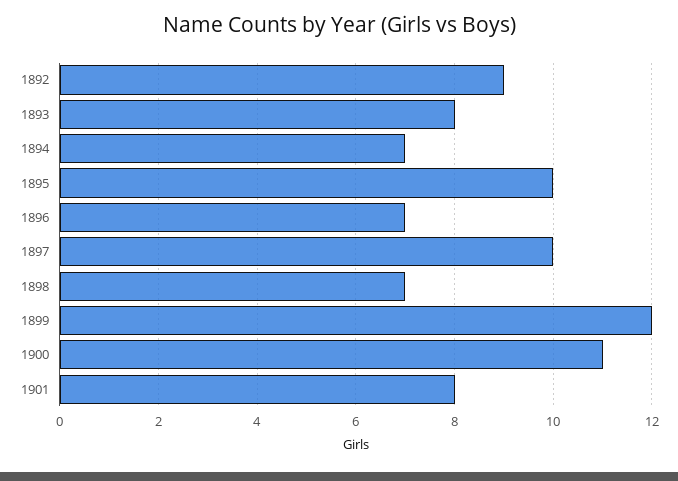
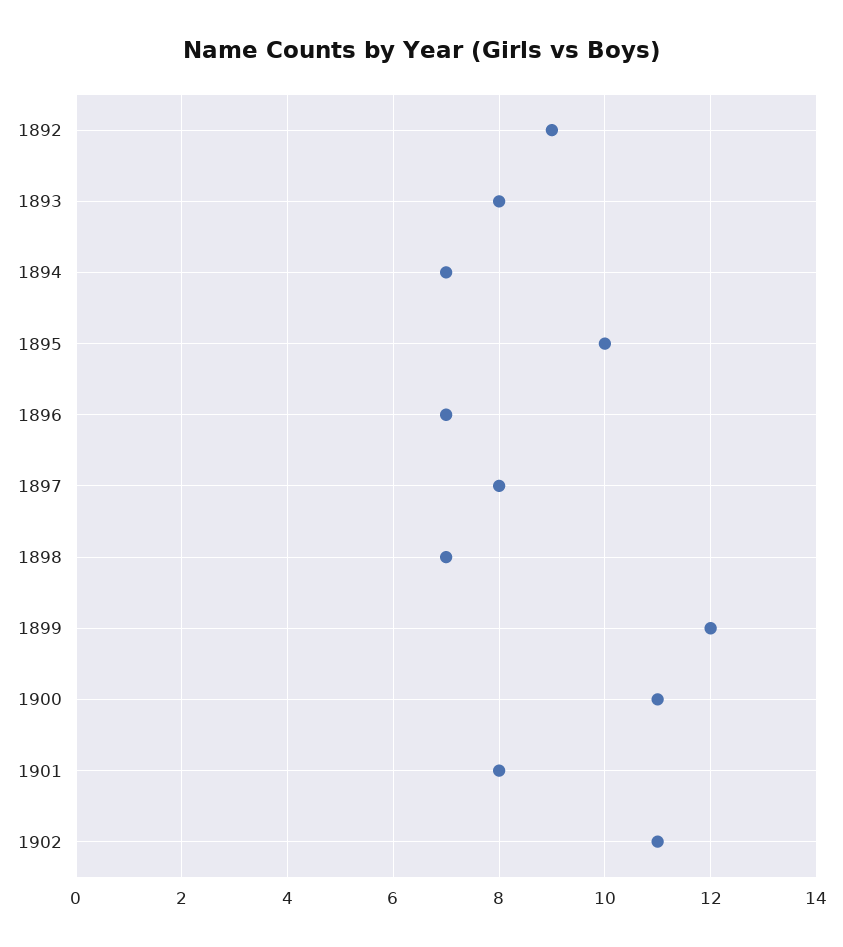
1897: 10 -> 8
1902: none -> 11

